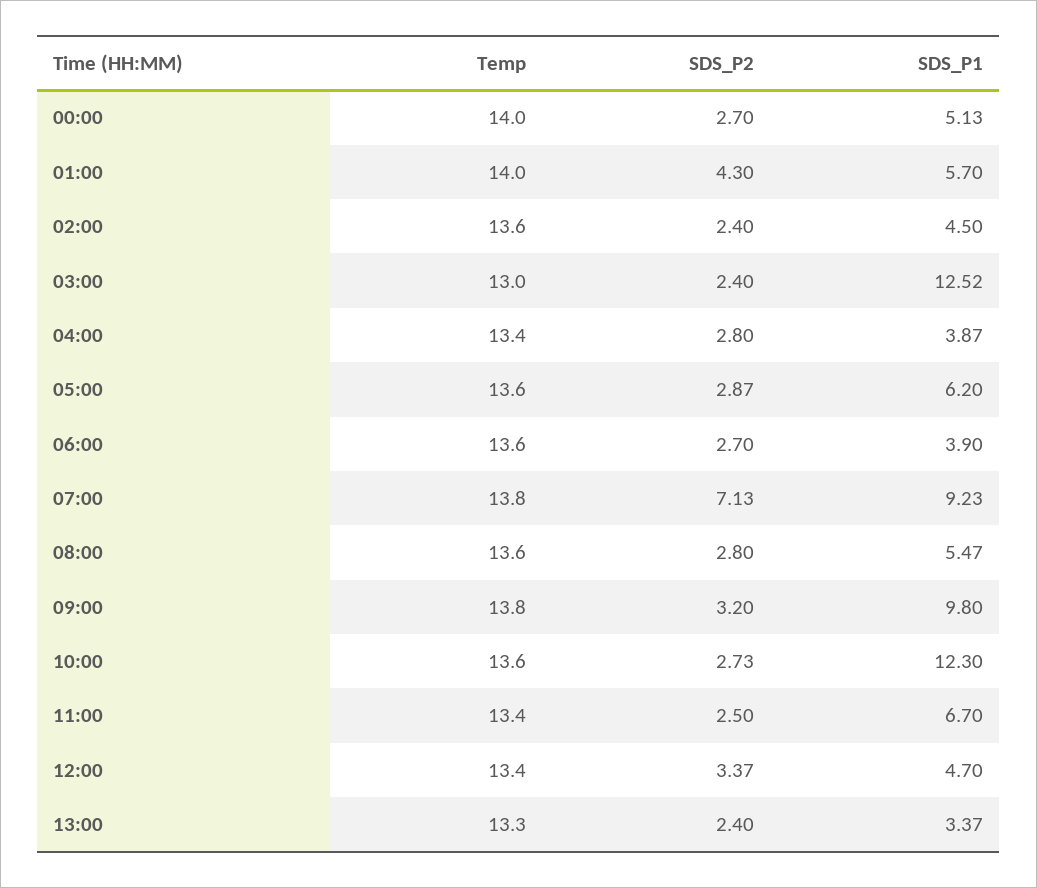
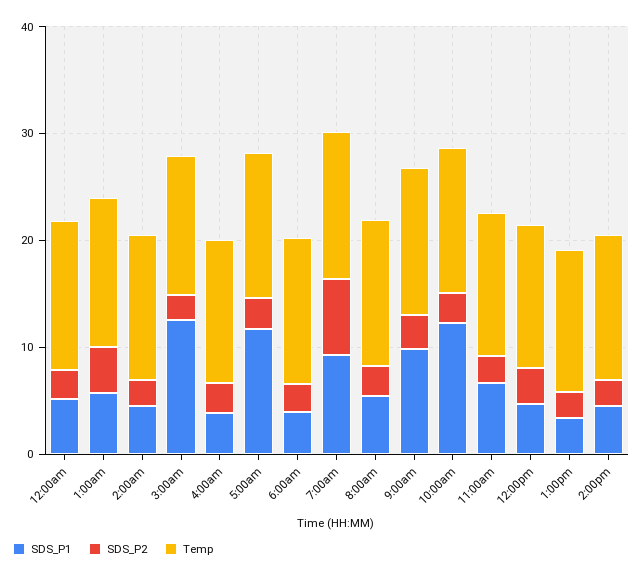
SDS_P1, 05:00: 6.2 -> 12
SDS_P1, 2:00pm: none -> 4
SDS_P2, 2:00pm: none -> 2
Temp, 2:00pm: none -> 14

